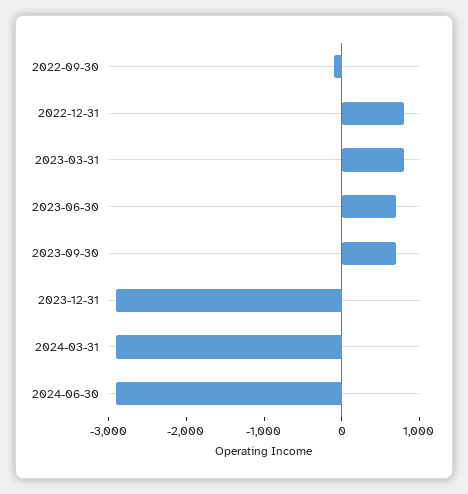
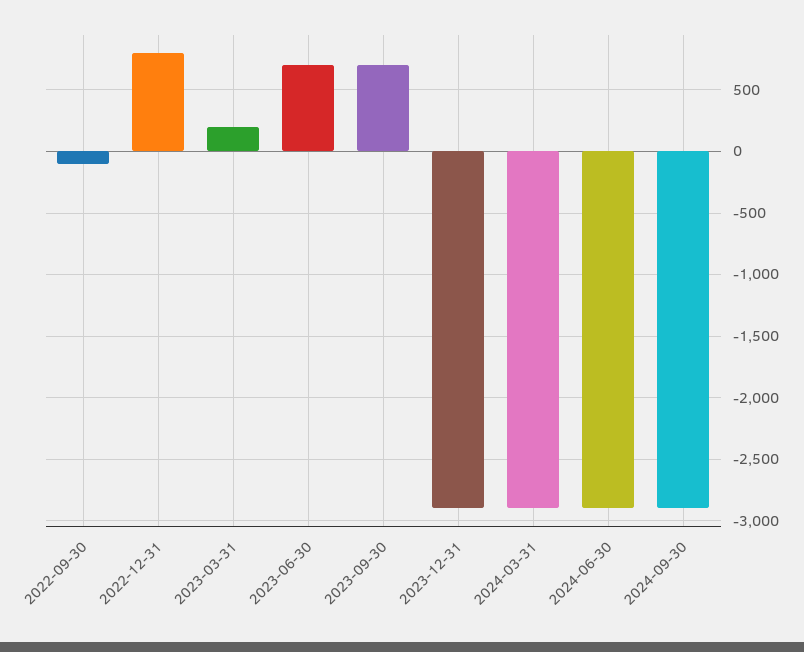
2023-03-31: 800 -> 200
2024-09-30: none -> -2900

